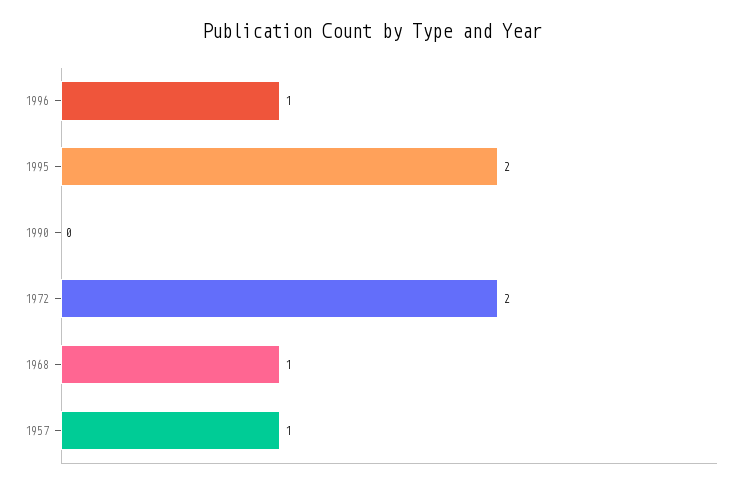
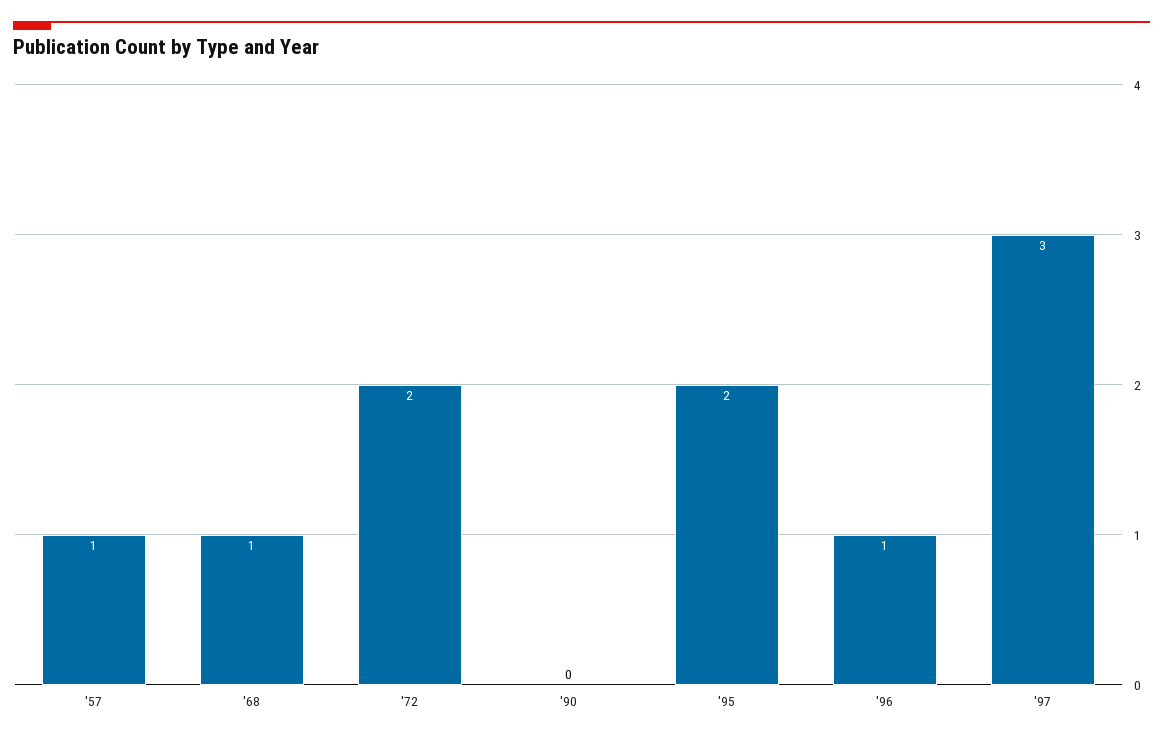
'97: none -> 3

